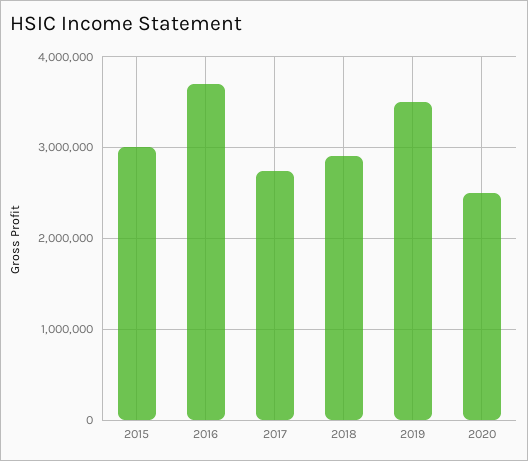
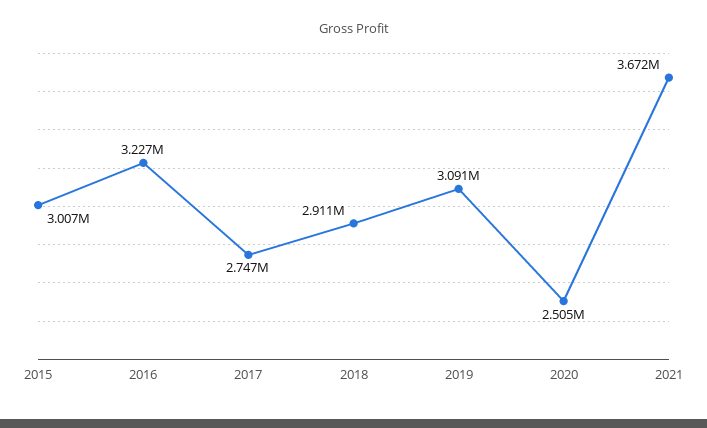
2016: 3700000 -> 3227000
2019: 3500000 -> 3091000
2021: none -> 3672000

